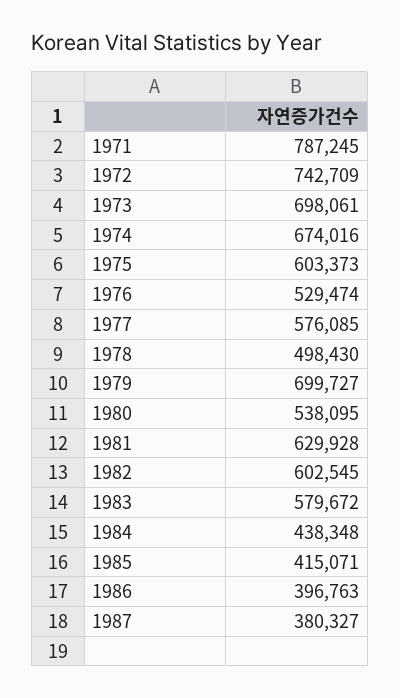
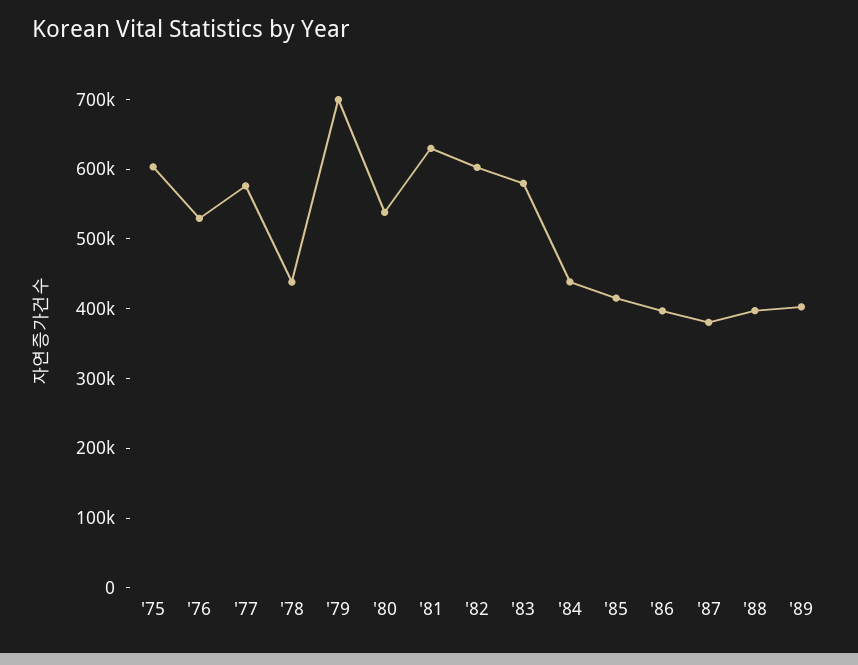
1971: 787245 -> none
1972: 742709 -> none
1973: 698061 -> none
1974: 674016 -> none
1978: 498430 -> 440000
'88: none -> 400000
'89: none -> 400000

